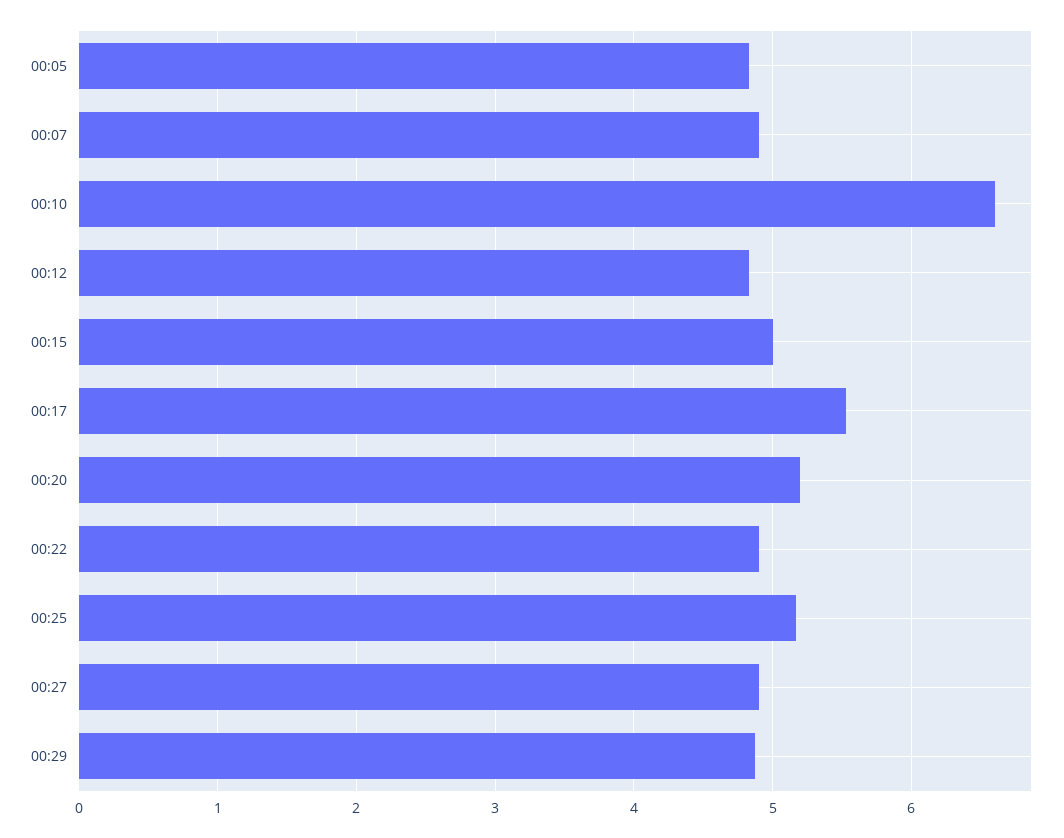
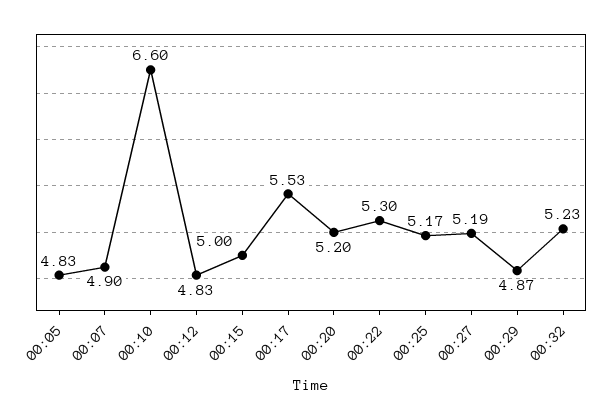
00:22: 4.9 -> 5.3
00:27: 4.9 -> 5.19
00:32: none -> 5.23

